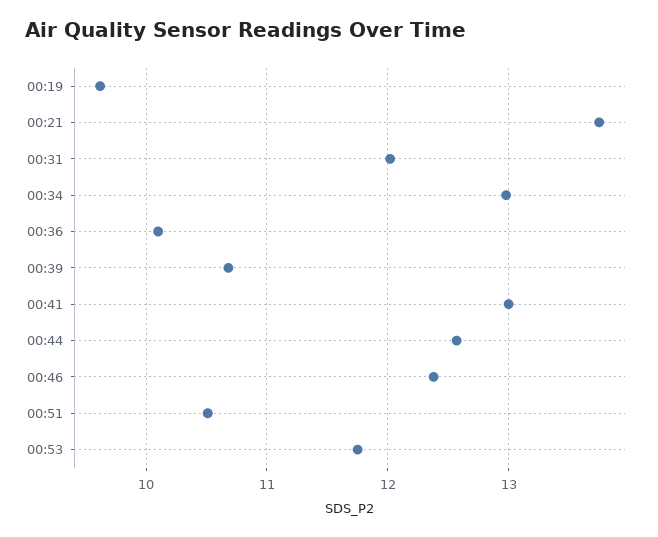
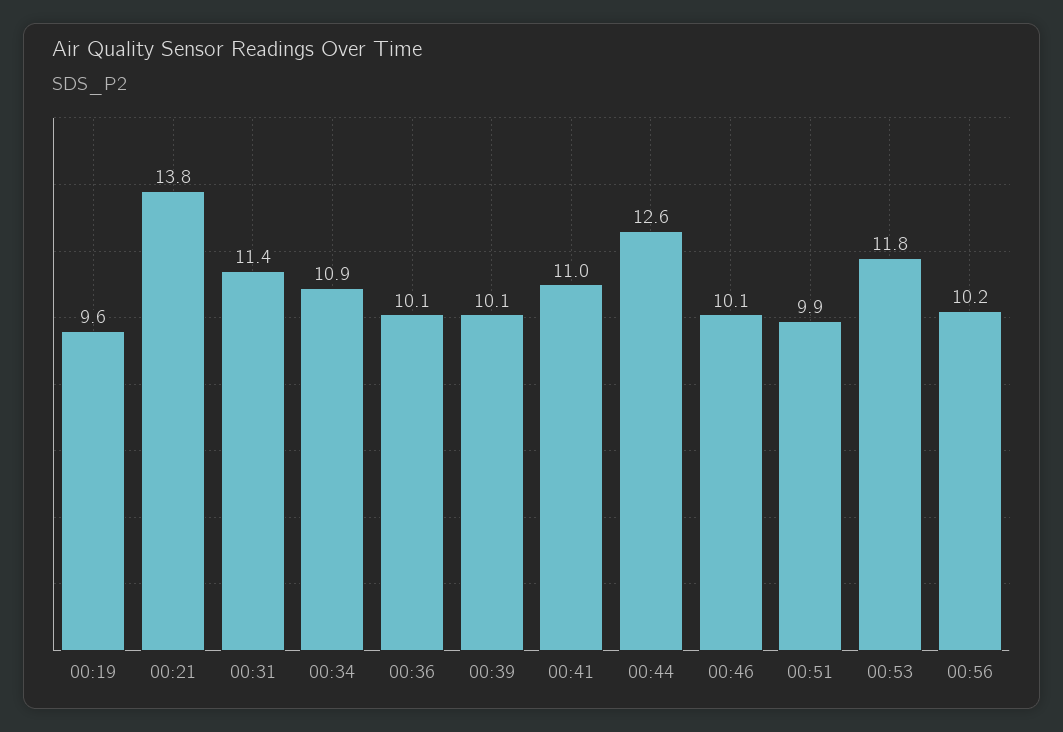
00:31: 12 -> 11.4
00:34: 13 -> 10.9
00:39: 10.7 -> 10.1
00:41: 13 -> 11
00:46: 12.4 -> 10.1
00:51: 10.5 -> 9.9
00:56: none -> 10.2

